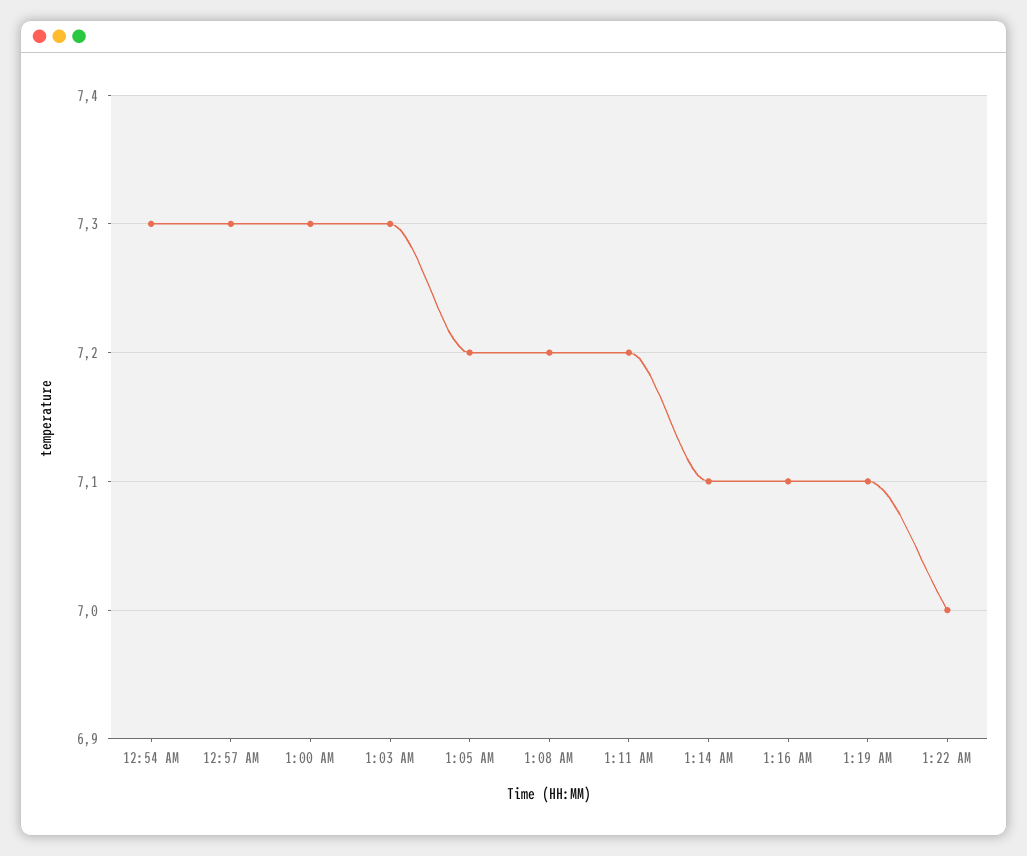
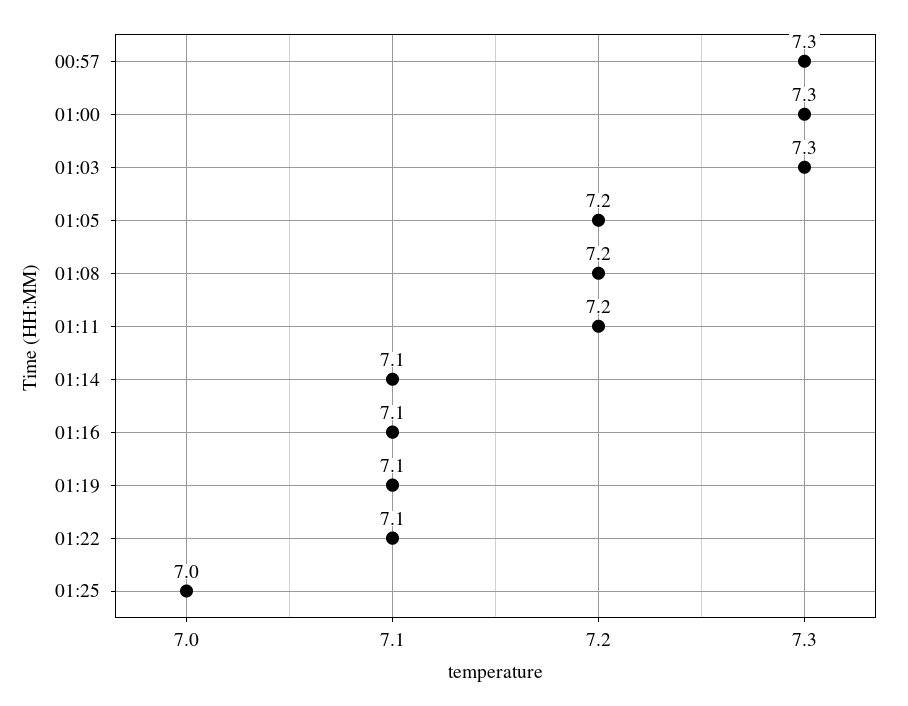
12:54 AM: 7.3 -> none
1:22 AM: 7 -> 7.1
01:25: none -> 7

